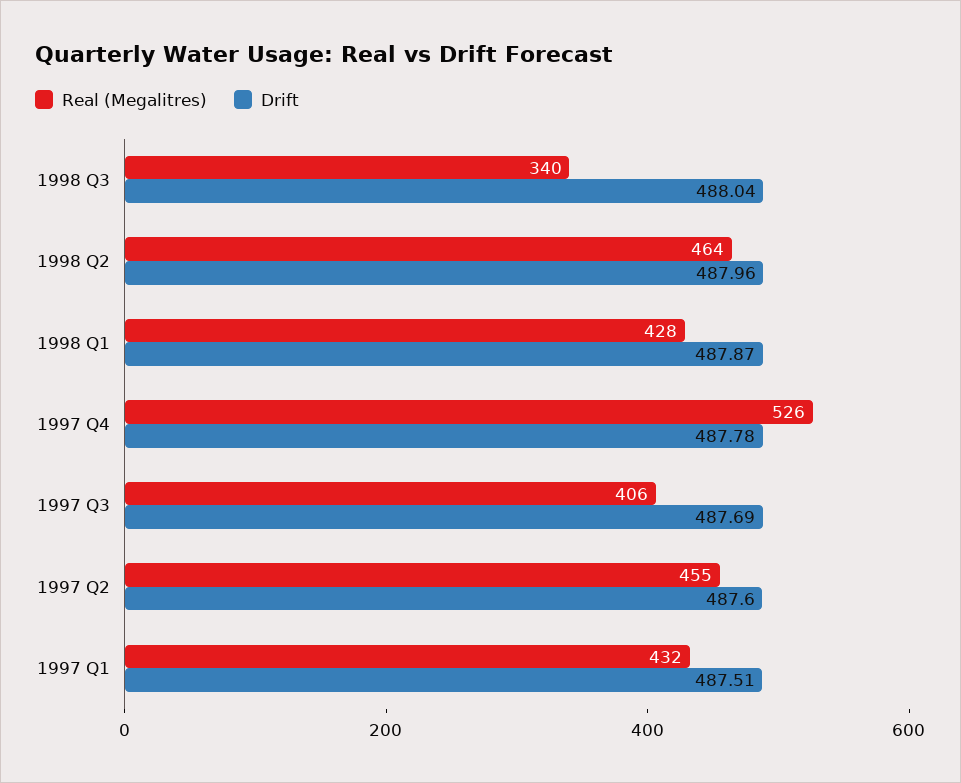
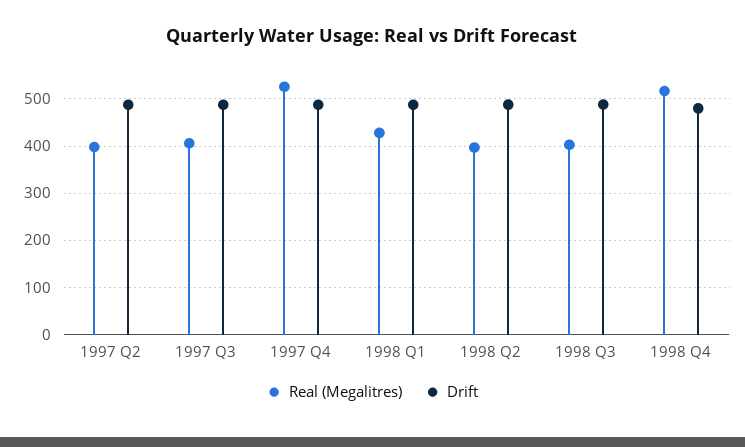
Real (Megalitres), 1998 Q3: 340 -> 400
Real (Megalitres), 1998 Q2: 464 -> 400
Real (Megalitres), 1997 Q2: 455 -> 400
Real (Megalitres), 1997 Q1: 432 -> none
Drift, 1997 Q1: 487.51 -> none
Real (Megalitres), 1998 Q4: none -> 520
Drift, 1998 Q4: none -> 480

